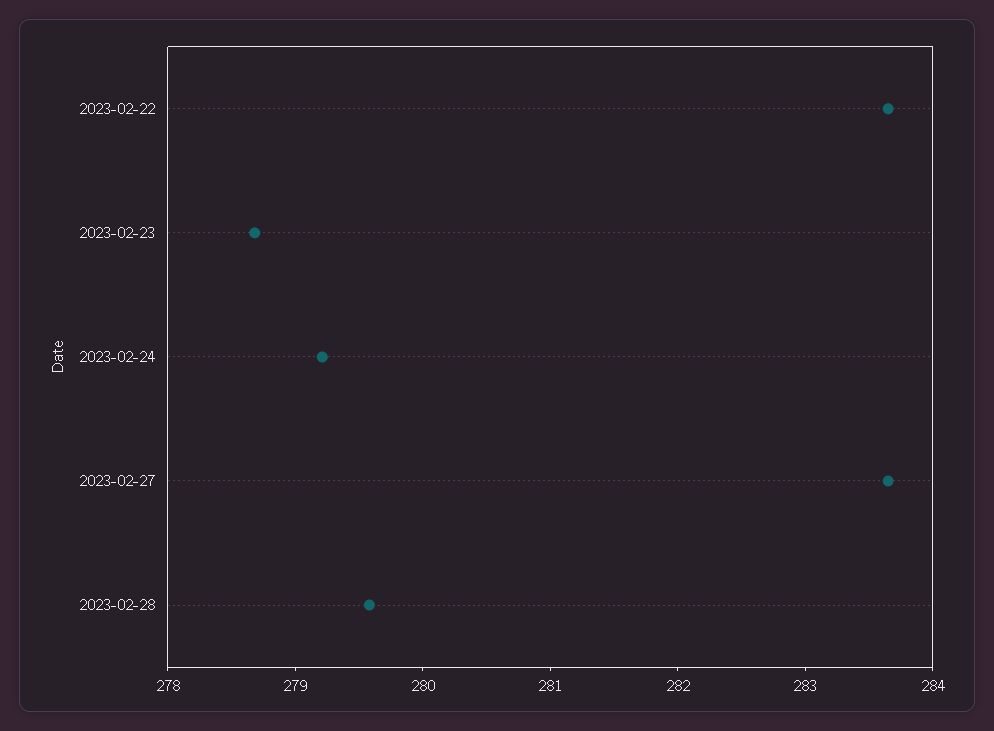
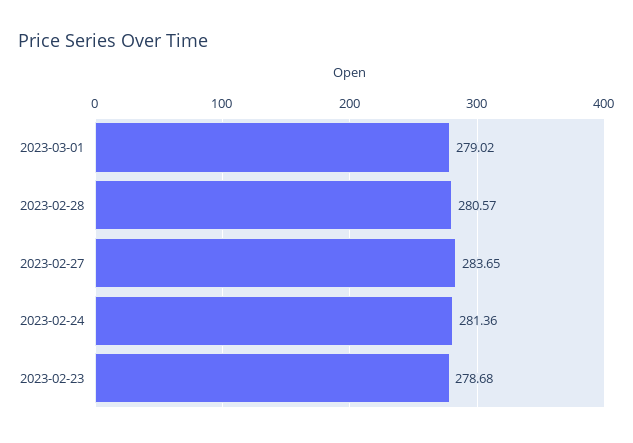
2023-02-22: 283.6 -> none
2023-02-24: 279.2 -> 281.36
2023-02-28: 279.6 -> 280.57
2023-03-01: none -> 279.02

